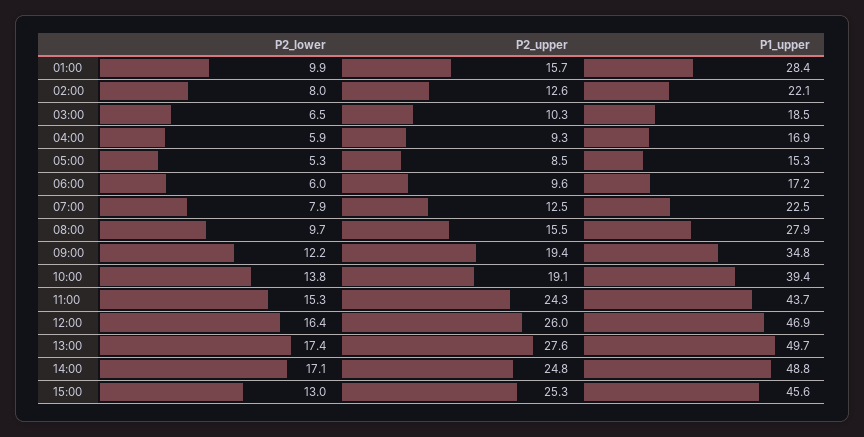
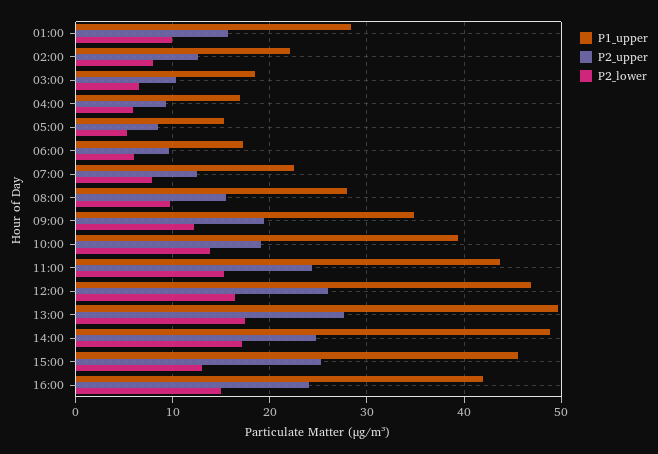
P1_upper, 16:00: none -> 42
P2_upper, 16:00: none -> 24
P2_lower, 16:00: none -> 15

